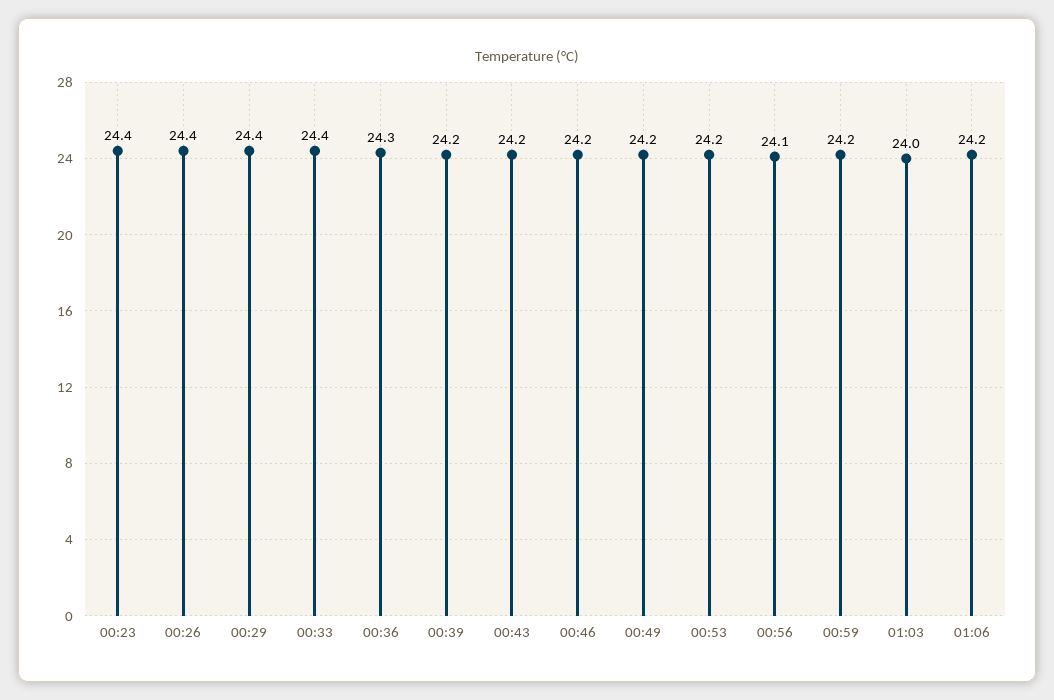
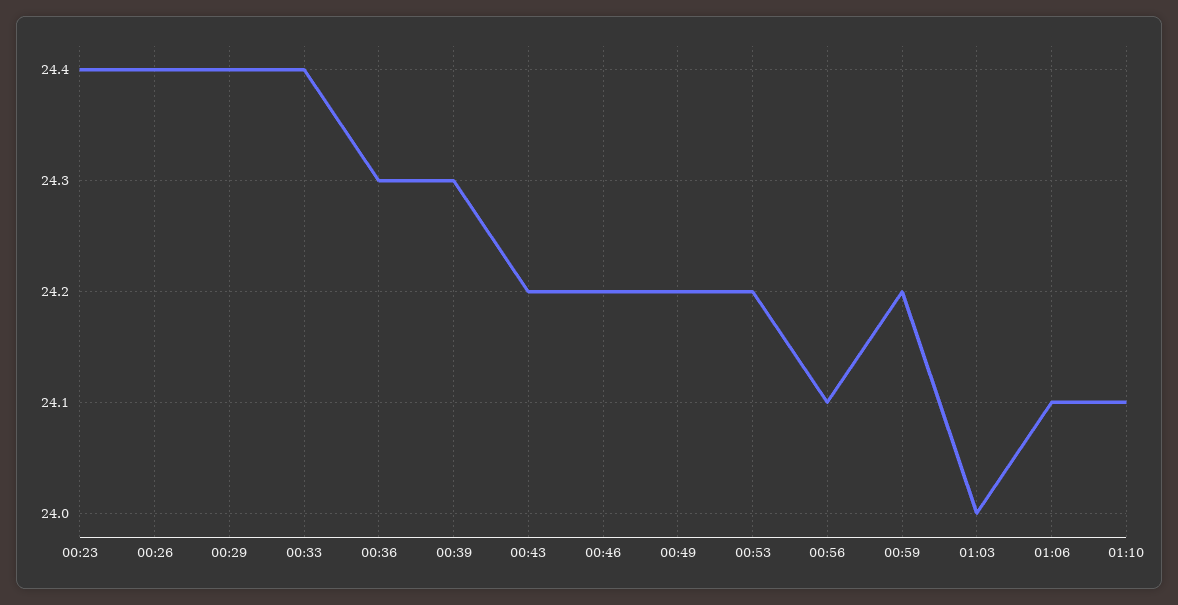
00:39: 24.2 -> 24.3
01:06: 24.2 -> 24.1
01:10: none -> 24.1

